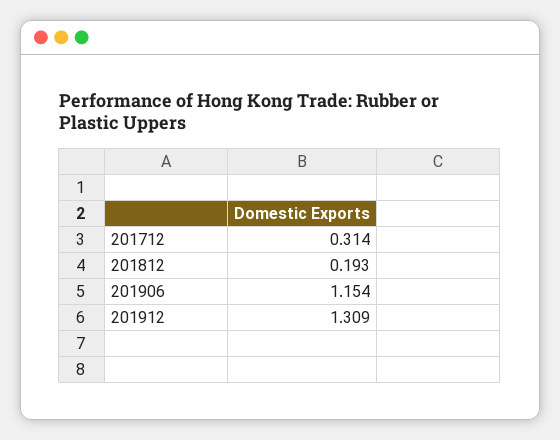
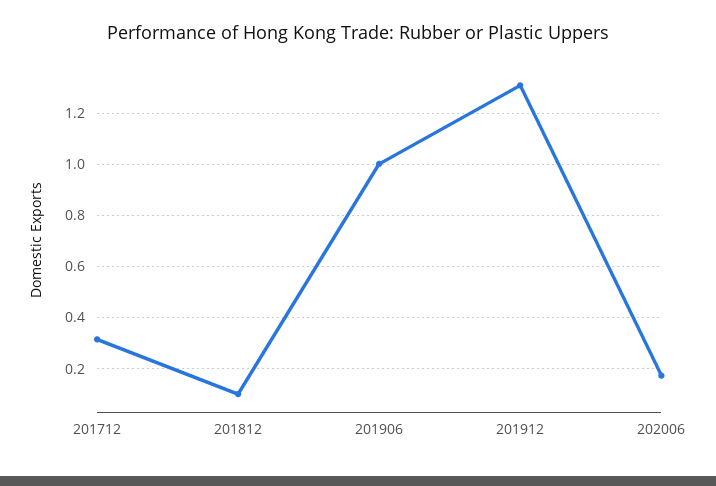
201812: 0.193 -> 0.1
201906: 1.154 -> 1
202006: none -> 0.175

